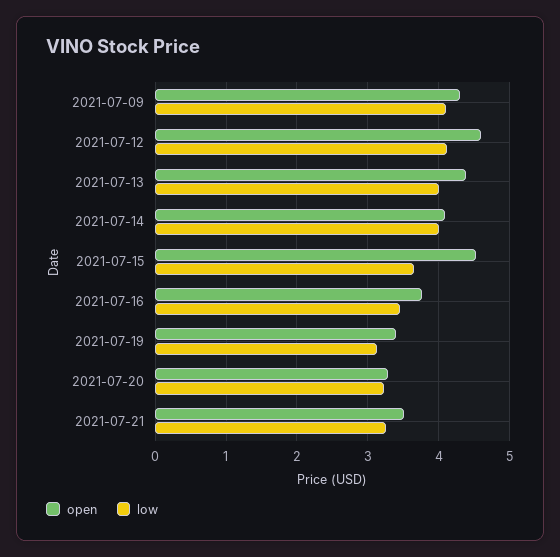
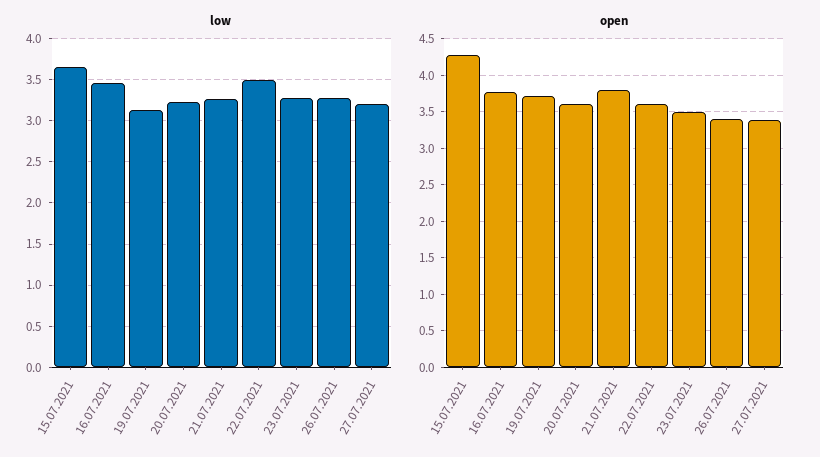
open, 2021-07-09: 4.3 -> none
low, 2021-07-09: 4.1 -> none
open, 2021-07-12: 4.6 -> none
low, 2021-07-12: 4.1 -> none
open, 2021-07-13: 4.4 -> none
low, 2021-07-13: 4 -> none
open, 2021-07-14: 4.1 -> none
low, 2021-07-14: 4 -> none
open, 2021-07-15: 4.5 -> 4.3
open, 2021-07-19: 3.4 -> 3.7
open, 2021-07-20: 3.3 -> 3.6
open, 2021-07-21: 3.5 -> 3.8
low, 22.07.2021: none -> 3.5
low, 23.07.2021: none -> 3.3
low, 26.07.2021: none -> 3.3
low, 27.07.2021: none -> 3.2
open, 22.07.2021: none -> 3.6
open, 23.07.2021: none -> 3.5
open, 26.07.2021: none -> 3.4
open, 27.07.2021: none -> 3.4

